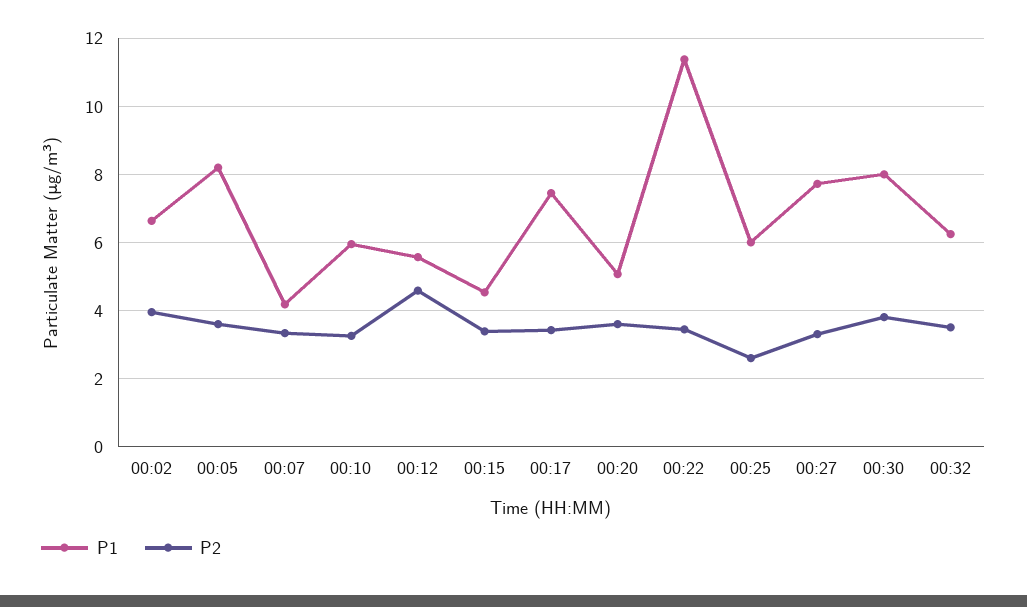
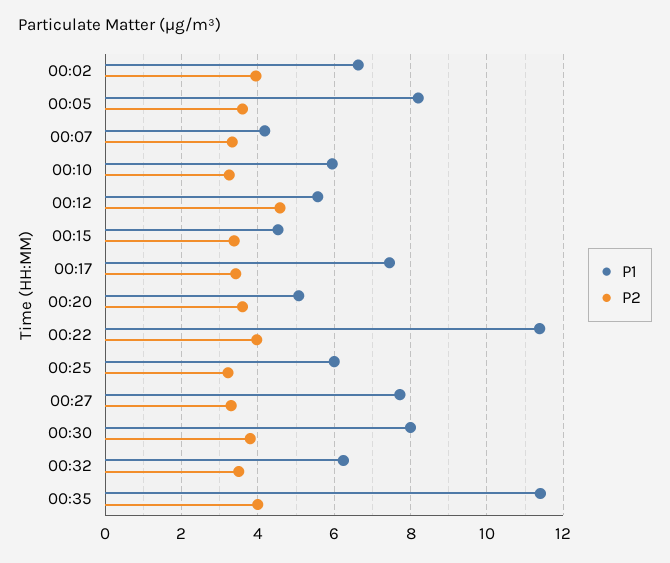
P2, 00:22: 3.4 -> 4
P2, 00:25: 2.6 -> 3.2
P1, 00:35: none -> 11.4
P2, 00:35: none -> 4

